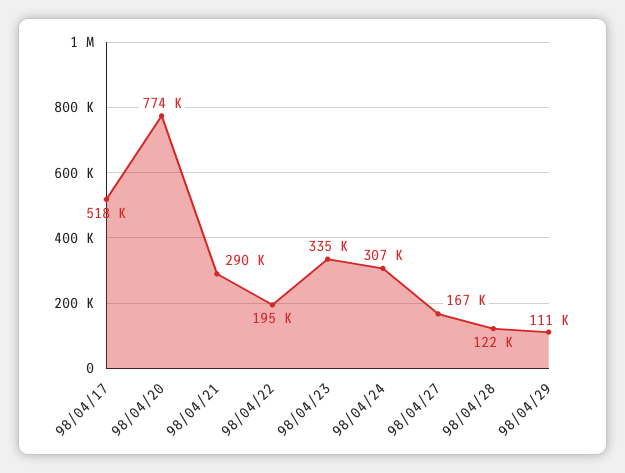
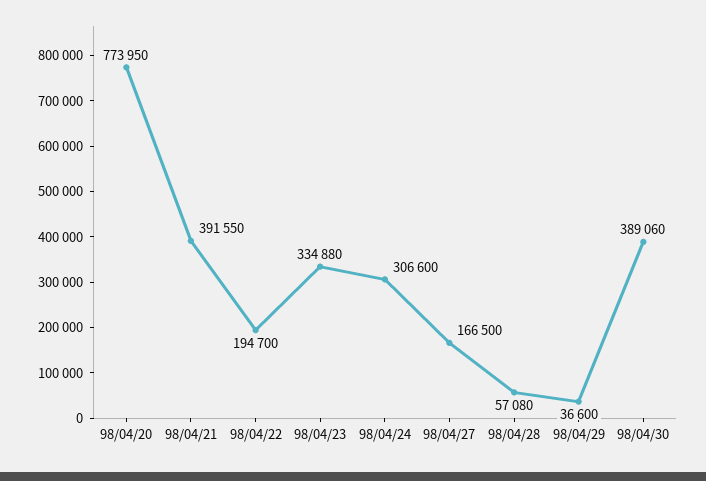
98/04/17: 518000 -> none
98/04/21: 290000 -> 391550
98/04/28: 122000 -> 57080
98/04/29: 111000 -> 36600
98/04/30: none -> 389060

